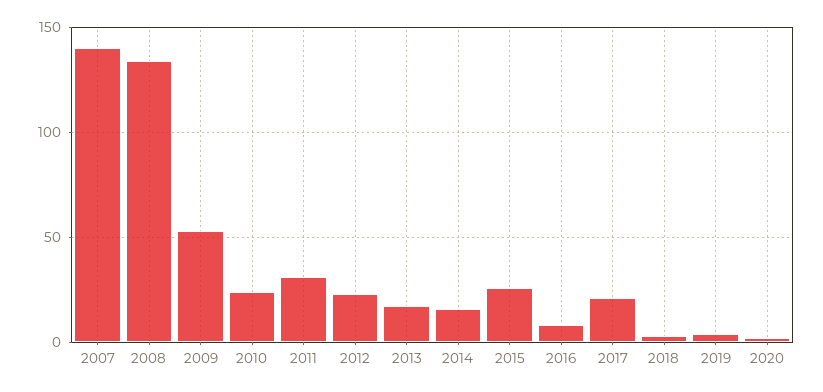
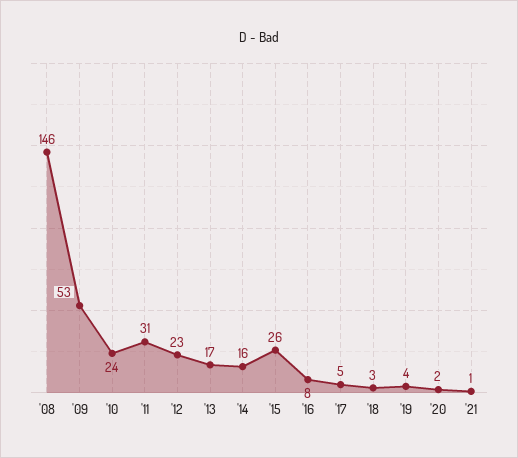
2007: 140 -> none
2008: 135 -> 146
2017: 20 -> 5
'21: none -> 1

